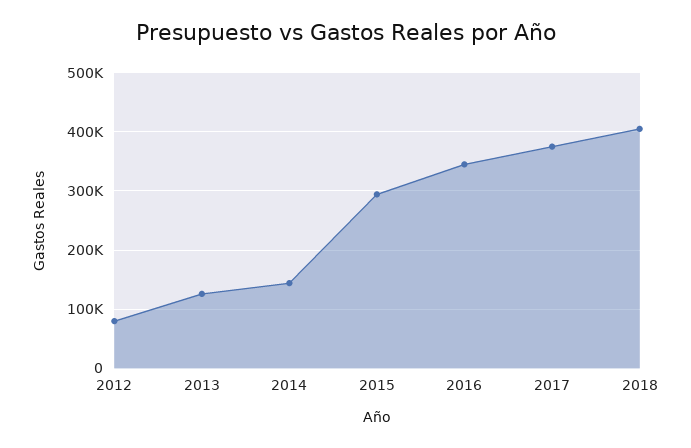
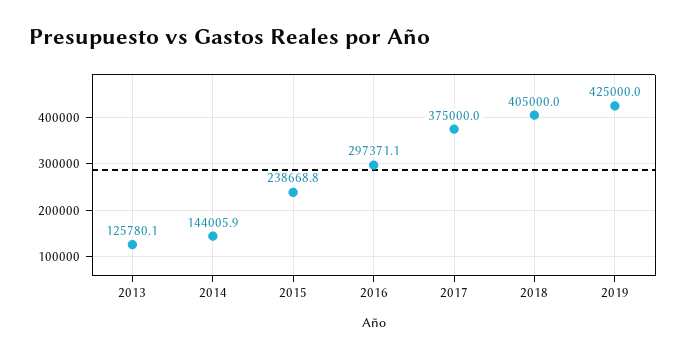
2012: 80000 -> none
2015: 300000 -> 238668.8
2016: 340000 -> 297371.1
2019: none -> 425000

